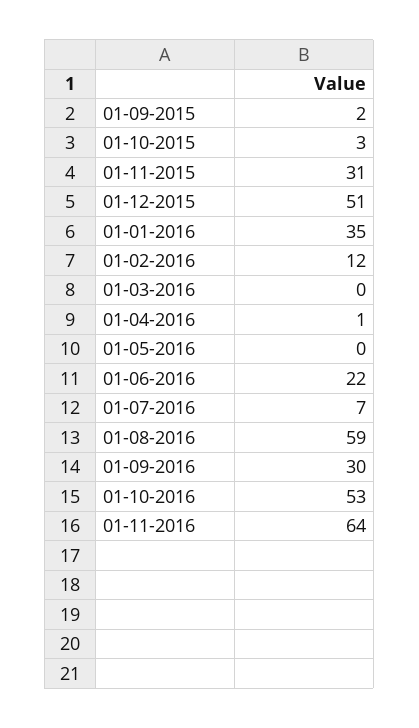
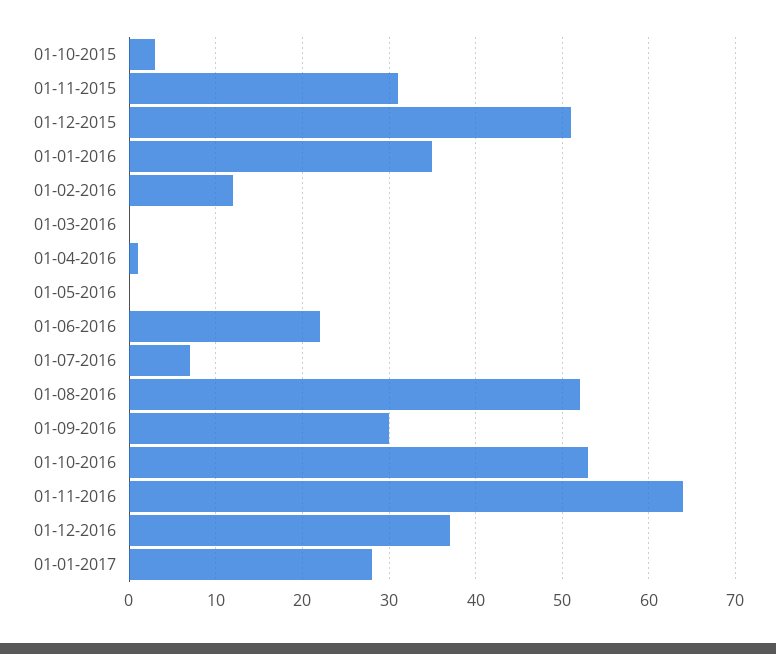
01-09-2015: 2 -> none
01-08-2016: 59 -> 52
01-12-2016: none -> 37
01-01-2017: none -> 28

